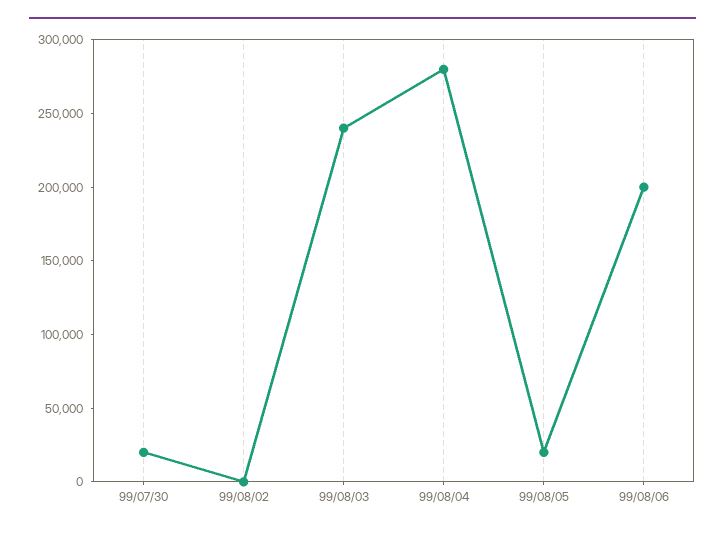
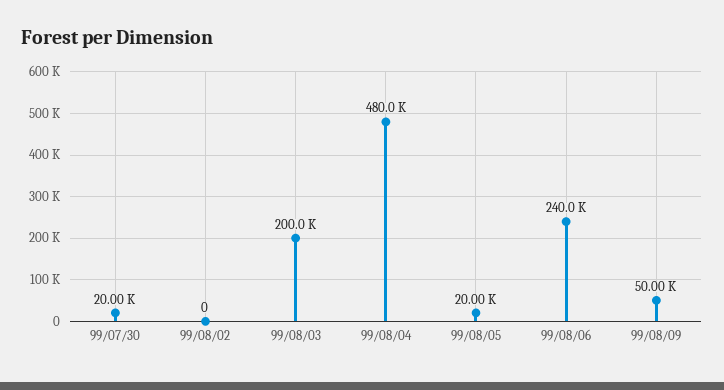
99/08/03: 240000 -> 200000
99/08/04: 280000 -> 480000
99/08/06: 200000 -> 240000
99/08/09: none -> 50000

